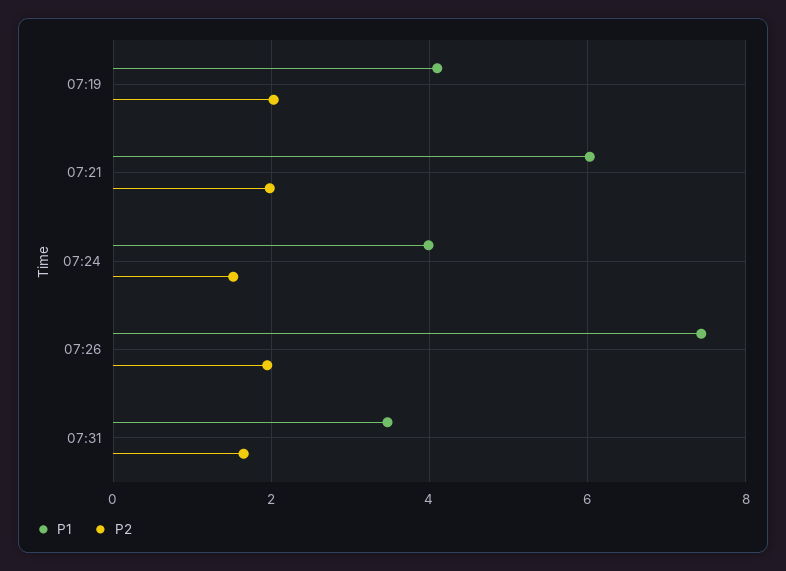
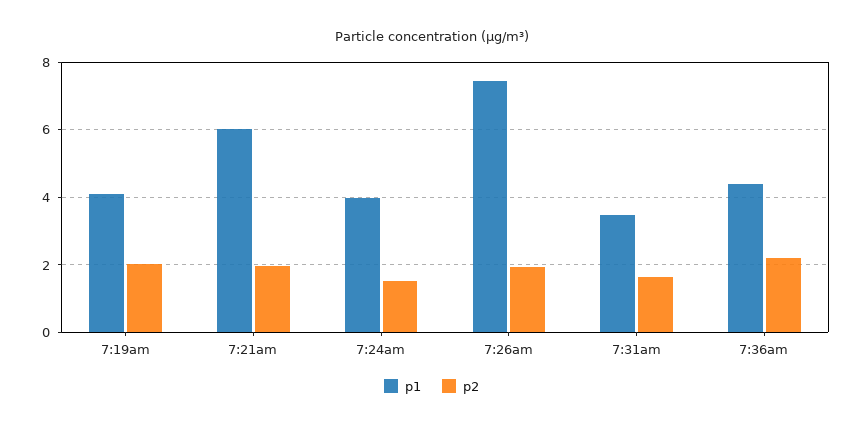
P1, 7:36am: none -> 4.4
P2, 7:36am: none -> 2.2

